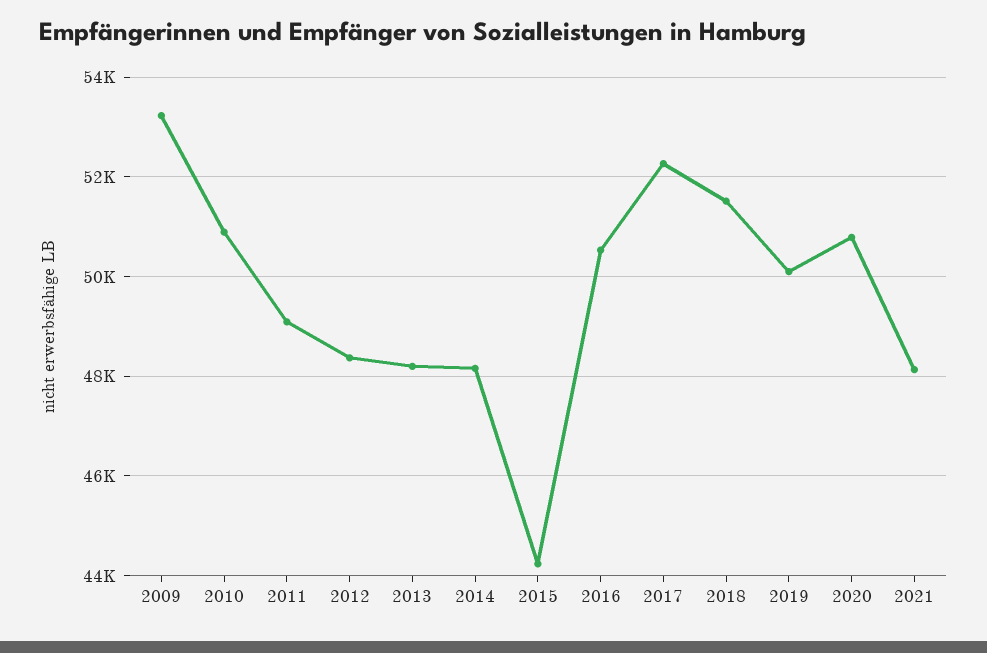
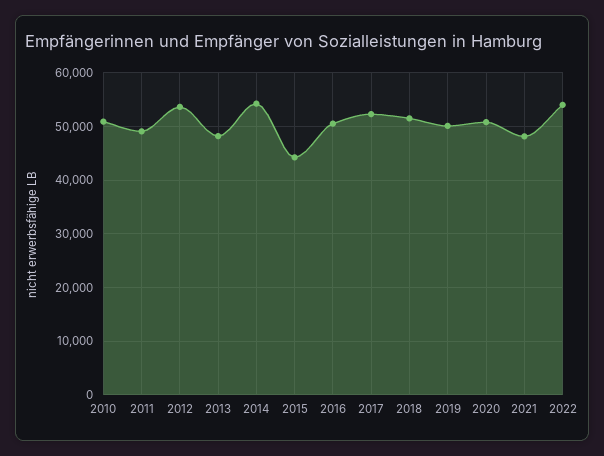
2009: 53200 -> none
2012: 48400 -> 54000
2014: 48200 -> 54000
2022: none -> 54000

